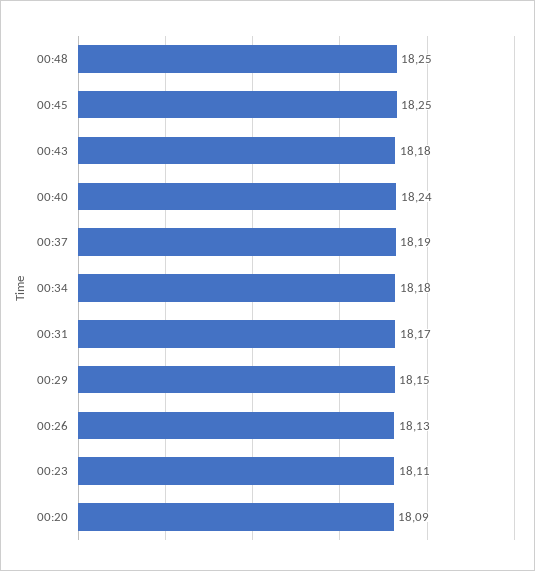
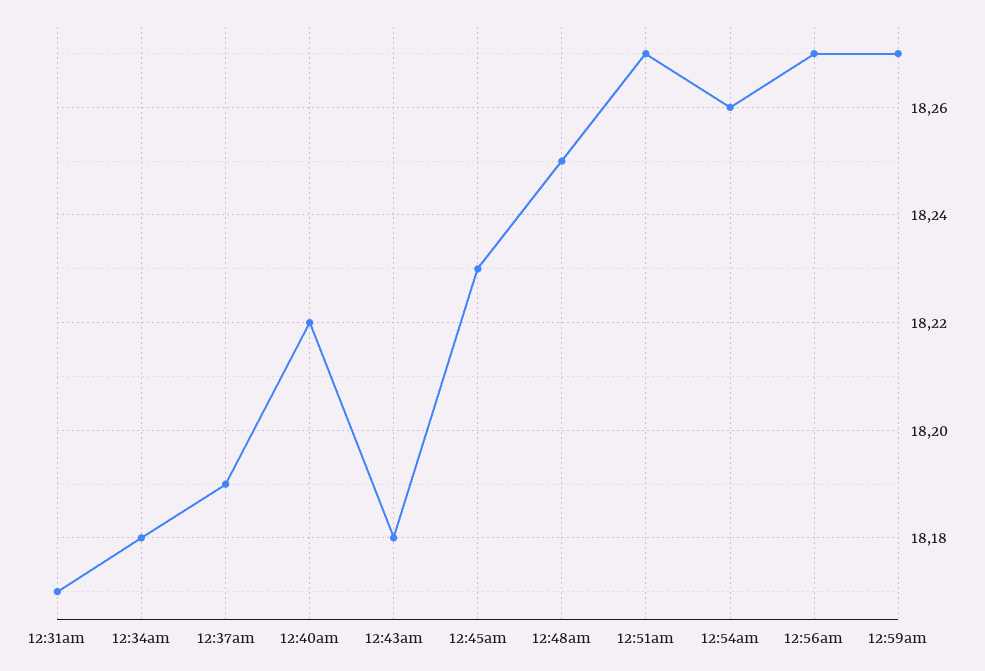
00:45: 18.25 -> 18.23
00:40: 18.24 -> 18.22
00:29: 18.15 -> none
00:26: 18.13 -> none
00:23: 18.11 -> none
00:20: 18.09 -> none
12:51am: none -> 18.27
12:54am: none -> 18.26
12:56am: none -> 18.27
12:59am: none -> 18.27

